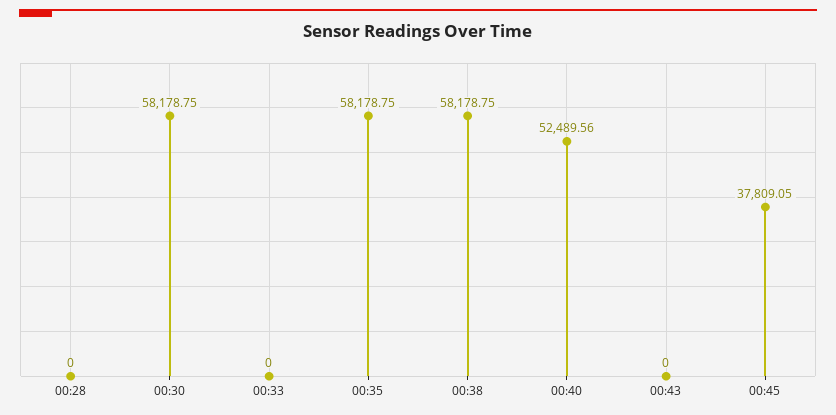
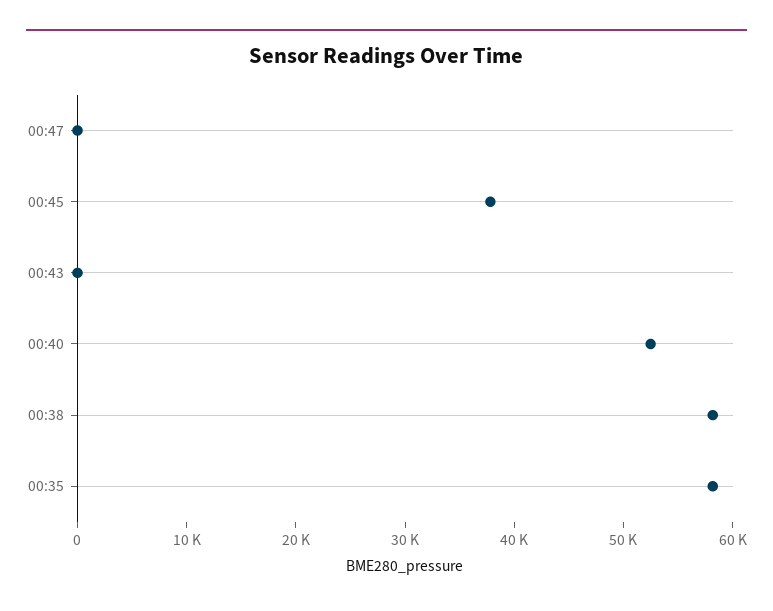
00:28: 0 -> none
00:30: 58178.75 -> none
00:33: 0 -> none
00:47: none -> 0

